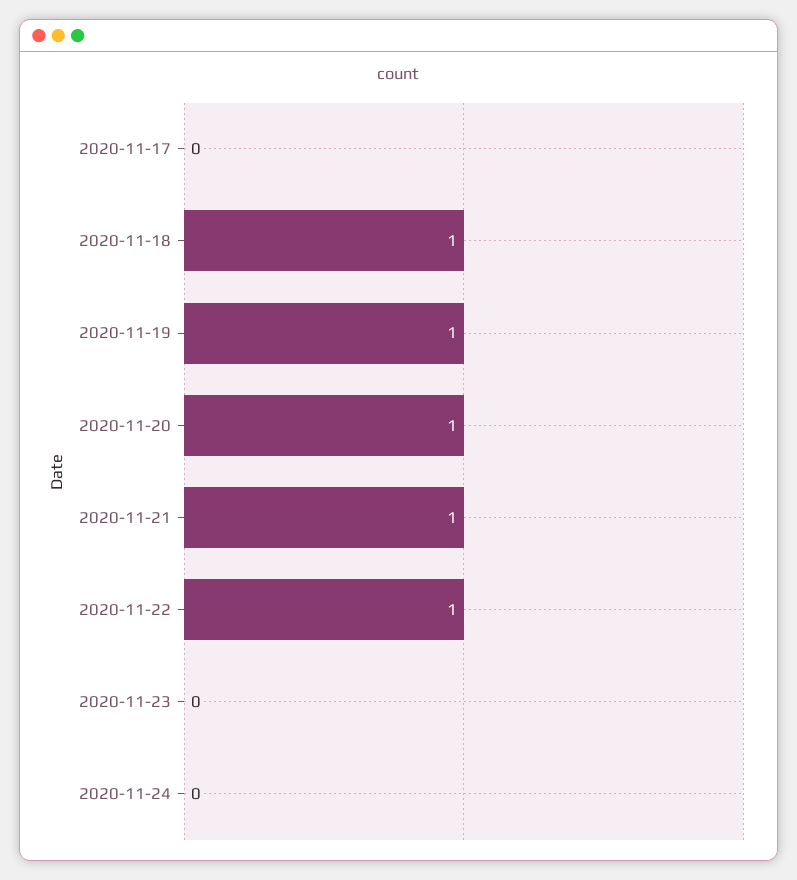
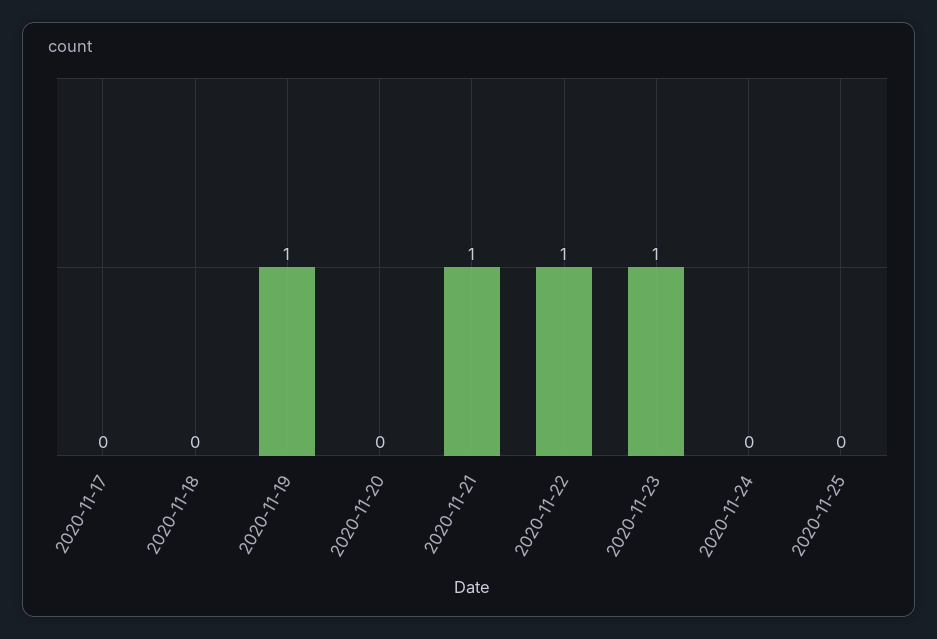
2020-11-18: 1 -> 0
2020-11-20: 1 -> 0
2020-11-23: 0 -> 1
2020-11-25: none -> 0

